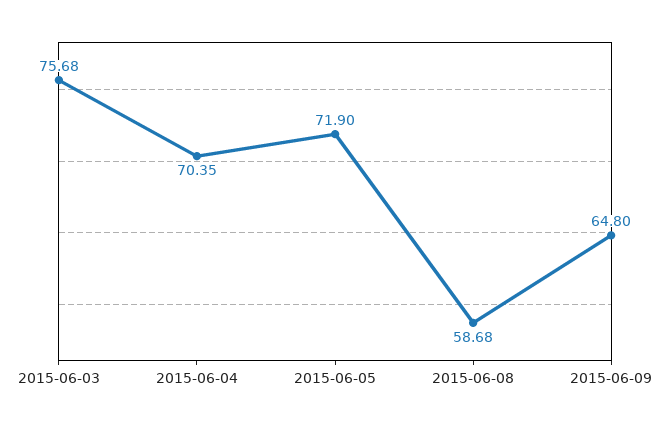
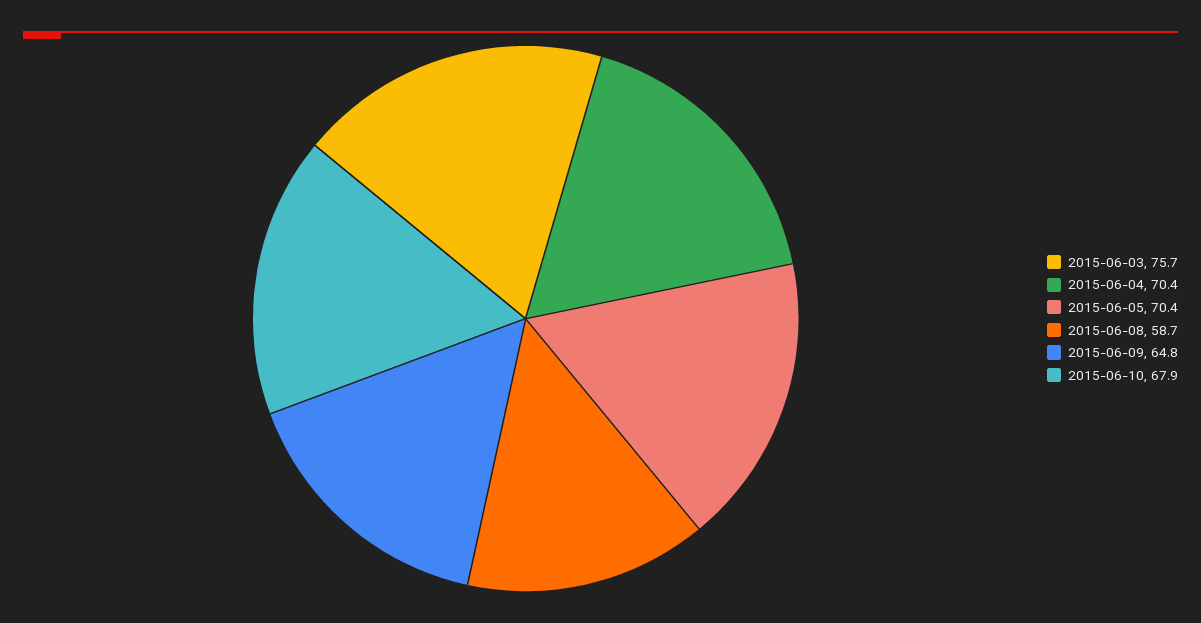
2015-06-05: 71.9 -> 70.4
2015-06-10: none -> 67.9

